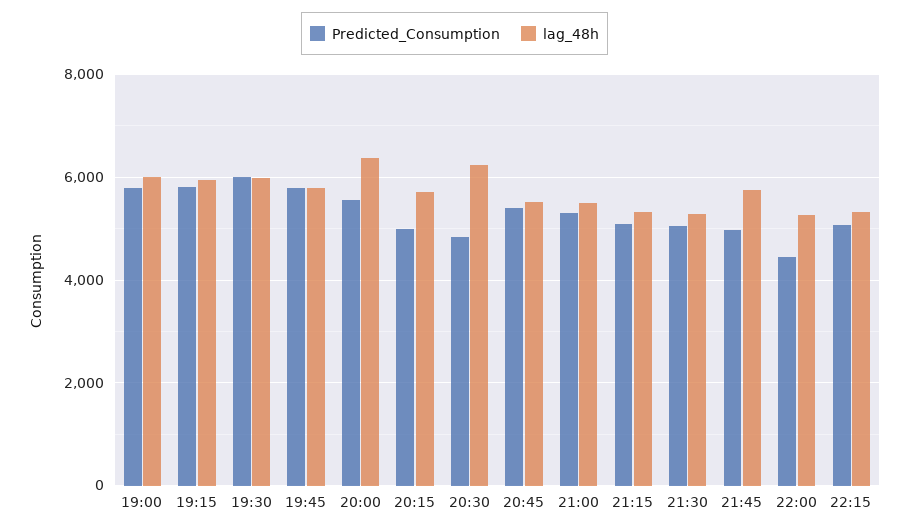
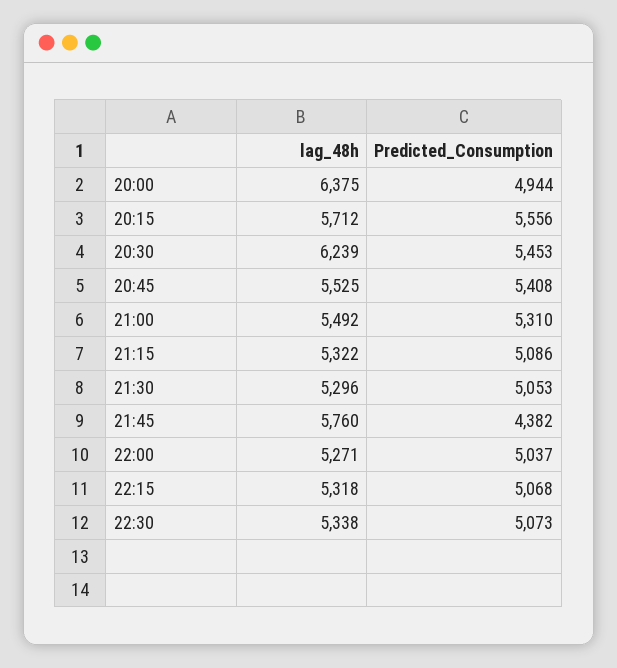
Predicted_Consumption, 19:00: 5800 -> none
lag_48h, 19:00: 6000 -> none
Predicted_Consumption, 19:15: 5800 -> none
lag_48h, 19:15: 6000 -> none
Predicted_Consumption, 19:30: 6000 -> none
lag_48h, 19:30: 6000 -> none
Predicted_Consumption, 19:45: 5800 -> none
lag_48h, 19:45: 5800 -> none
Predicted_Consumption, 20:00: 5600 -> 4944
Predicted_Consumption, 20:15: 5000 -> 5556
Predicted_Consumption, 20:30: 4800 -> 5453
Predicted_Consumption, 21:45: 5000 -> 4382
Predicted_Consumption, 22:00: 4400 -> 5037
lag_48h, 22:30: none -> 5338
Predicted_Consumption, 22:30: none -> 5073

